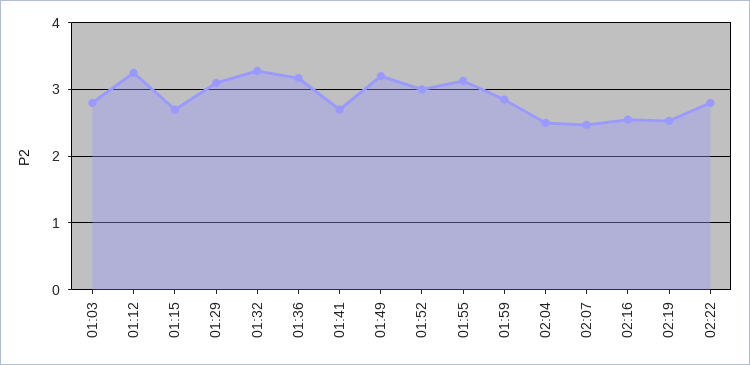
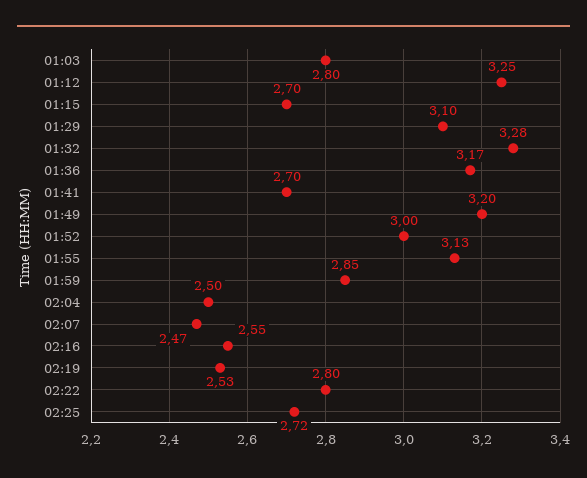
02:25: none -> 2.72

